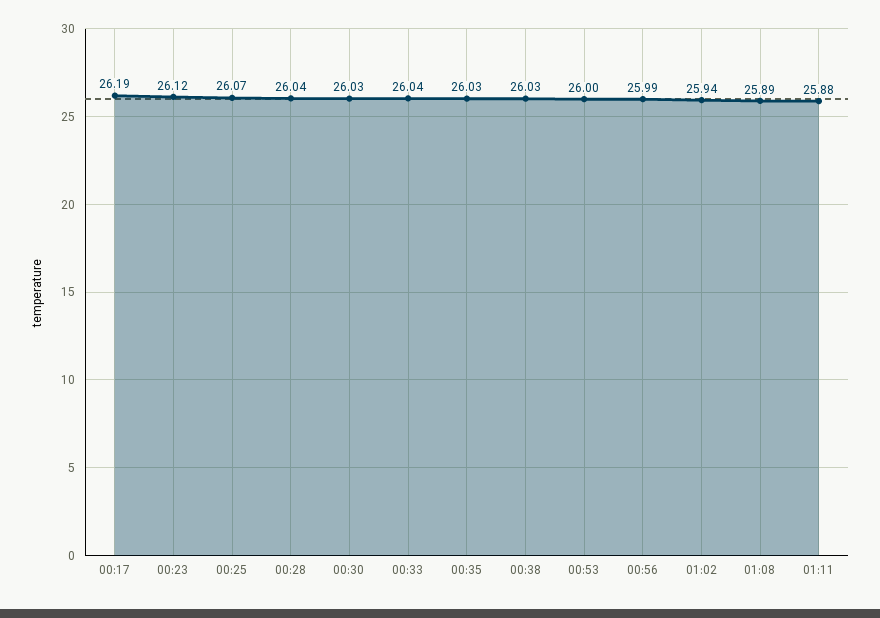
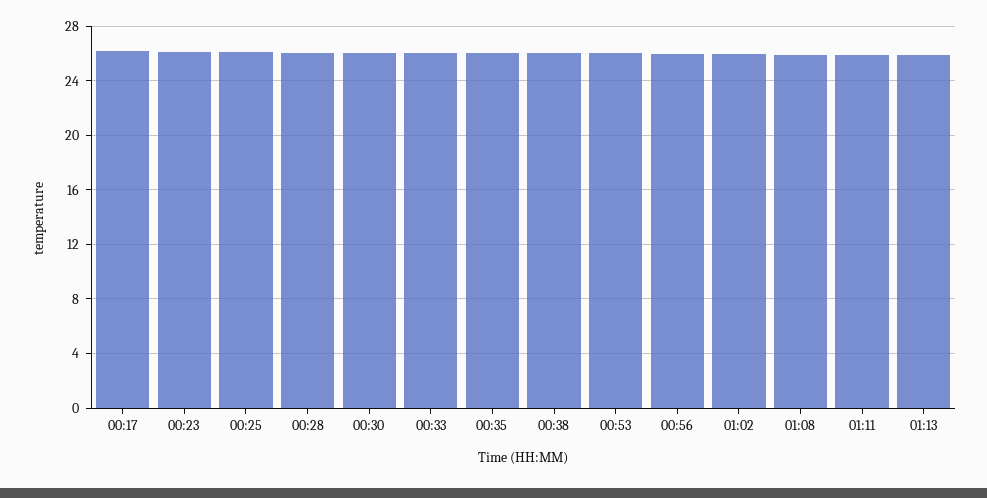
01:13: none -> 26

